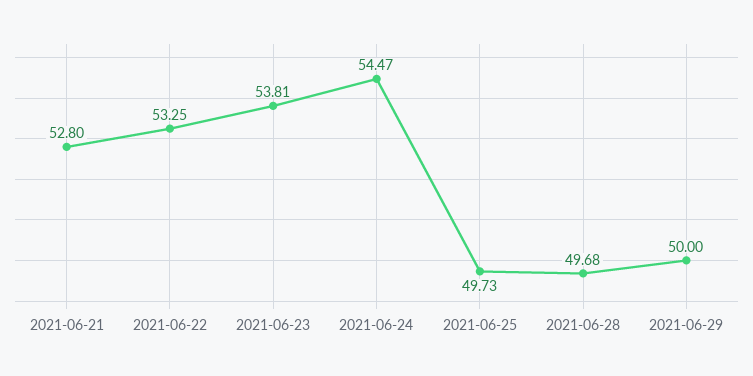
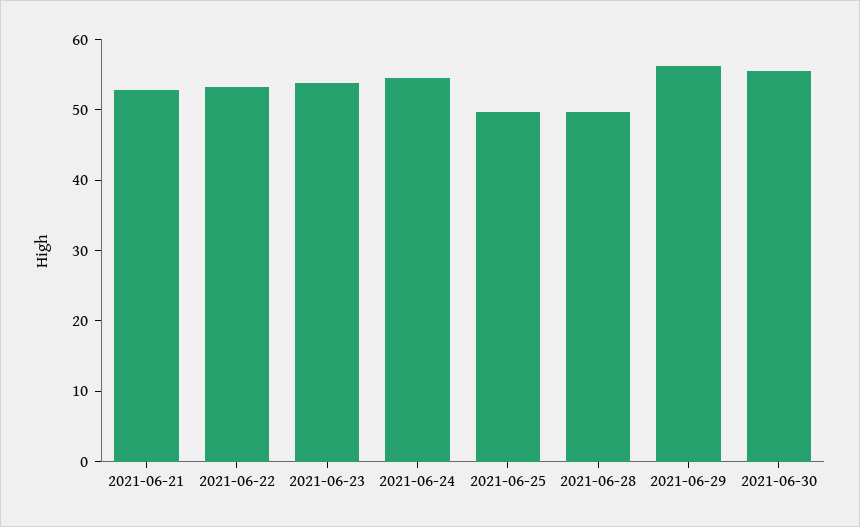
2021-06-29: 50 -> 56
2021-06-30: none -> 56

